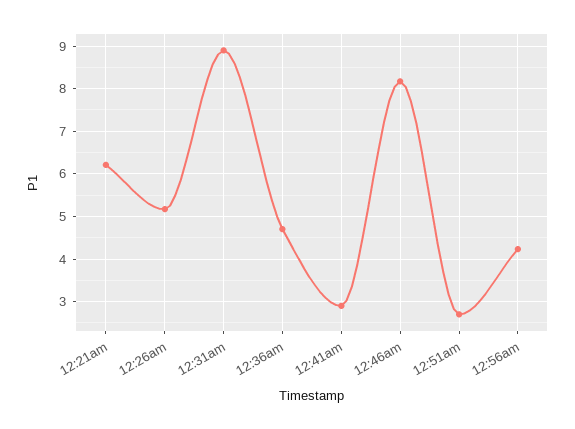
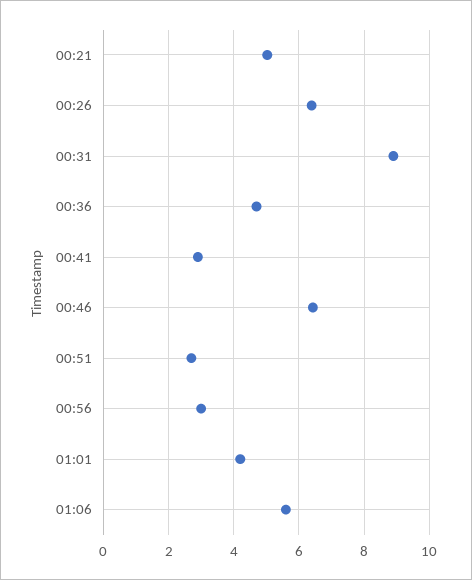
12:21am: 6.2 -> 5
12:26am: 5.2 -> 6.4
12:46am: 8.2 -> 6.4
12:56am: 4.2 -> 3
01:01: none -> 4.2
01:06: none -> 5.6

